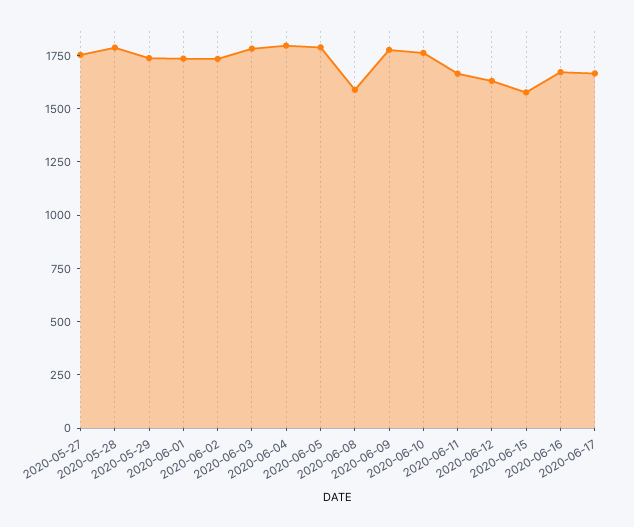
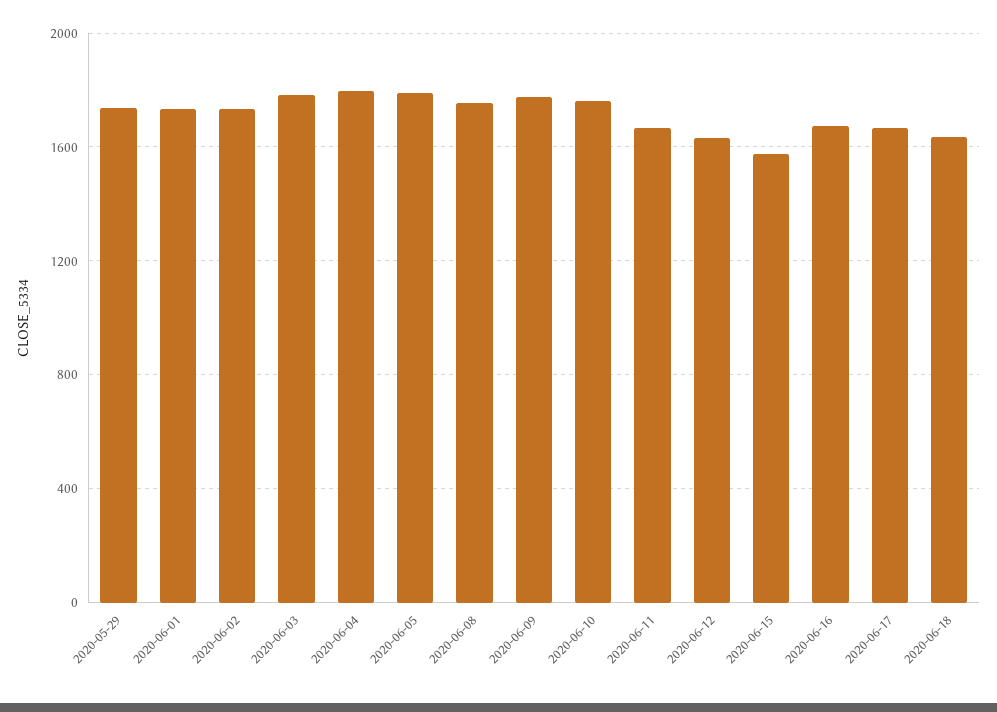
2020-05-27: 1750 -> none
2020-05-28: 1800 -> none
2020-06-08: 1600 -> 1750
2020-06-18: none -> 1650

